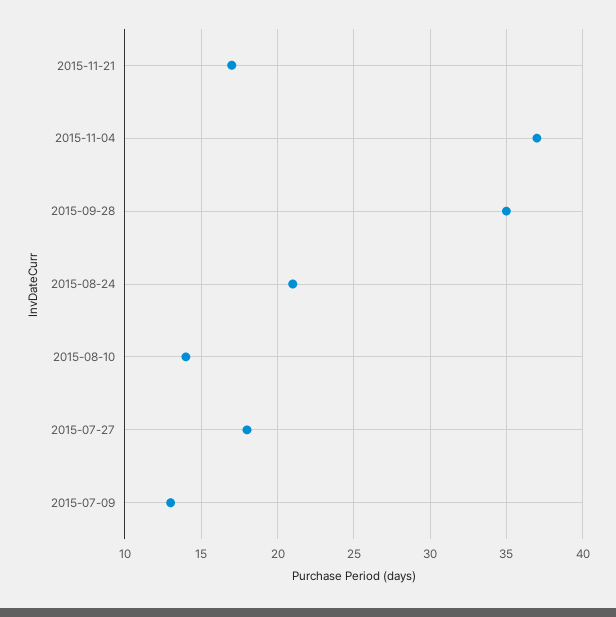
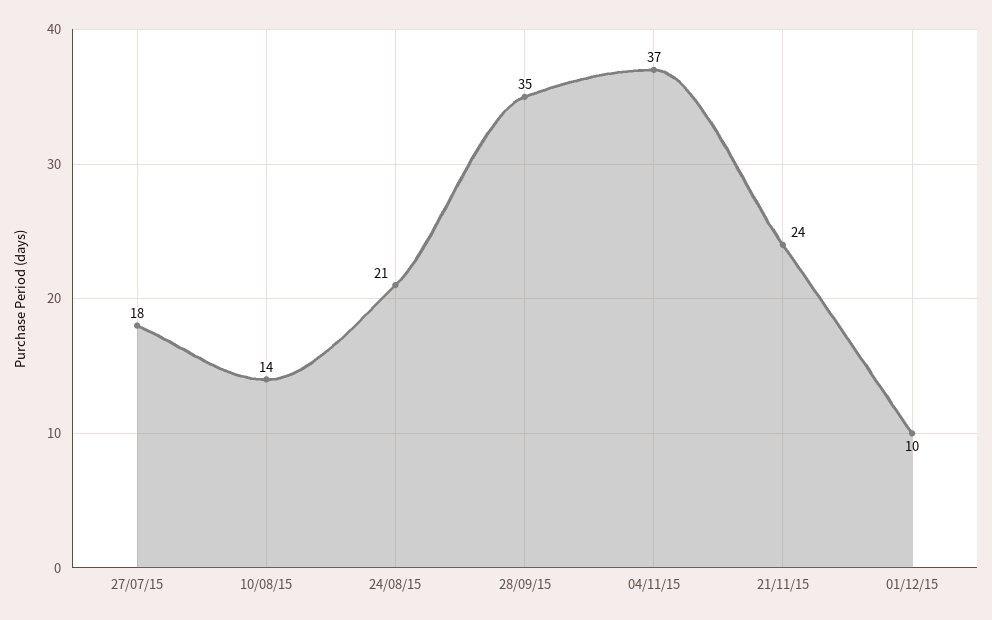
2015-11-21: 17 -> 24
2015-07-09: 13 -> none
01/12/15: none -> 10

